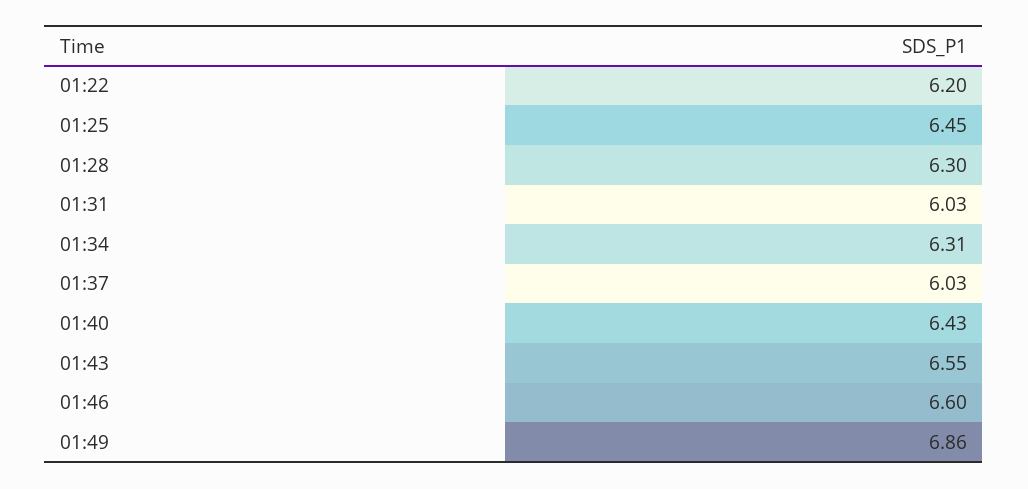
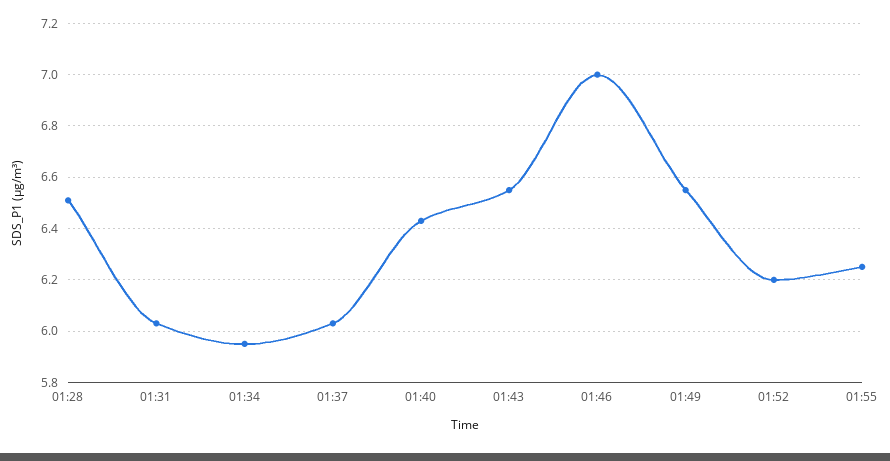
01:22: 6.2 -> none
01:25: 6.45 -> none
01:28: 6.3 -> 6.5
01:34: 6.31 -> 5.95
01:46: 6.6 -> 7
01:49: 6.86 -> 6.55
01:52: none -> 6.2
01:55: none -> 6.25

